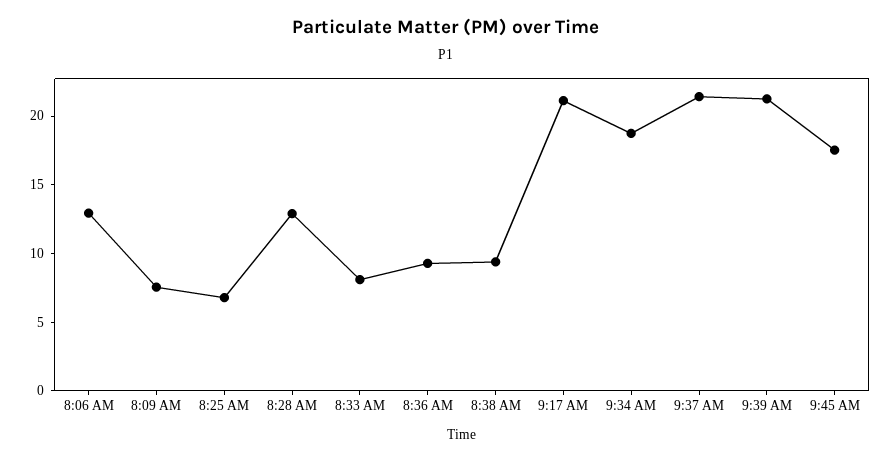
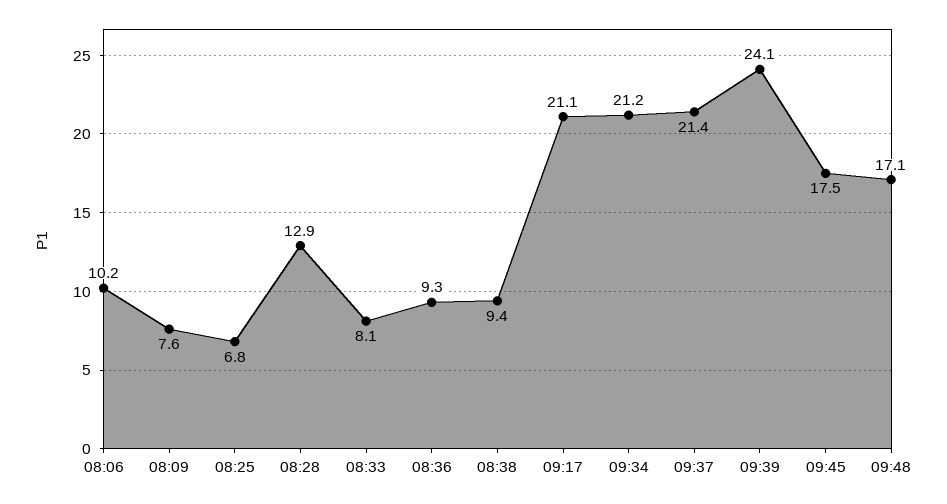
8:06 AM: 13 -> 10.2
9:34 AM: 19 -> 21.2
9:39 AM: 21 -> 24.1
09:48: none -> 17.1

